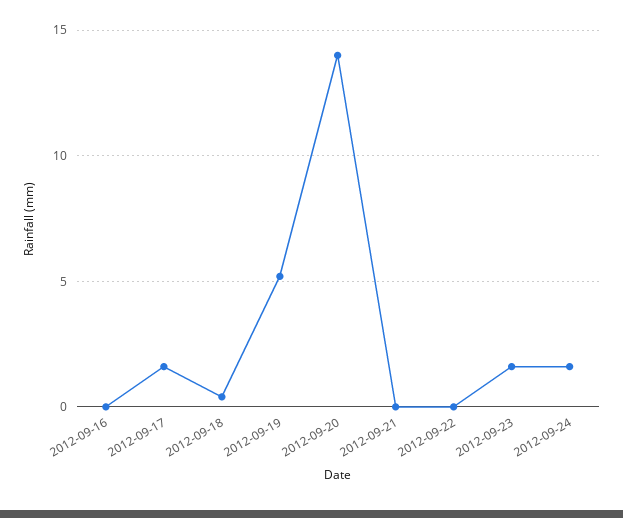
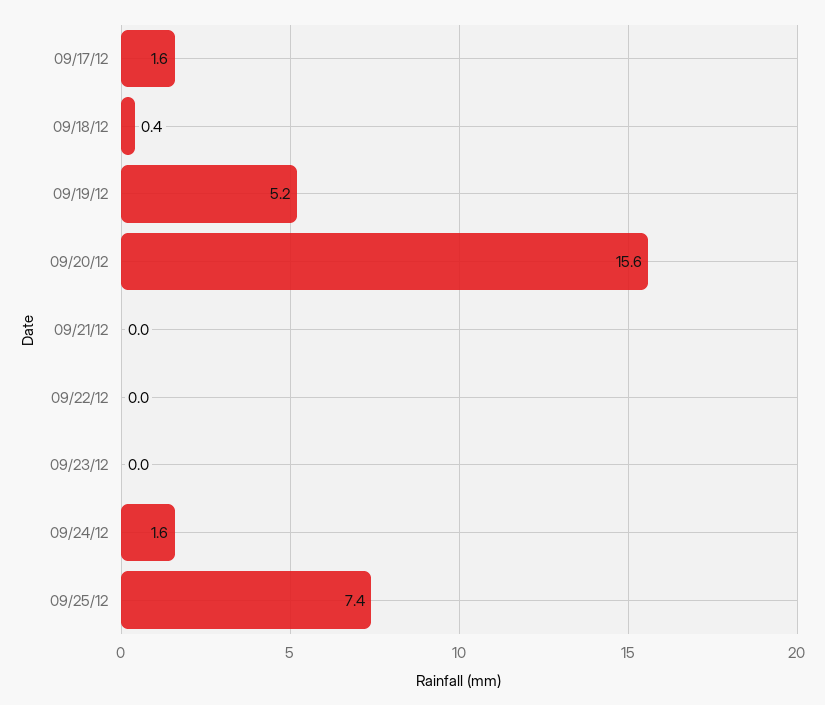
2012-09-16: 0 -> none
2012-09-20: 14 -> 15.6
2012-09-23: 1.5 -> 0
09/25/12: none -> 7.4

